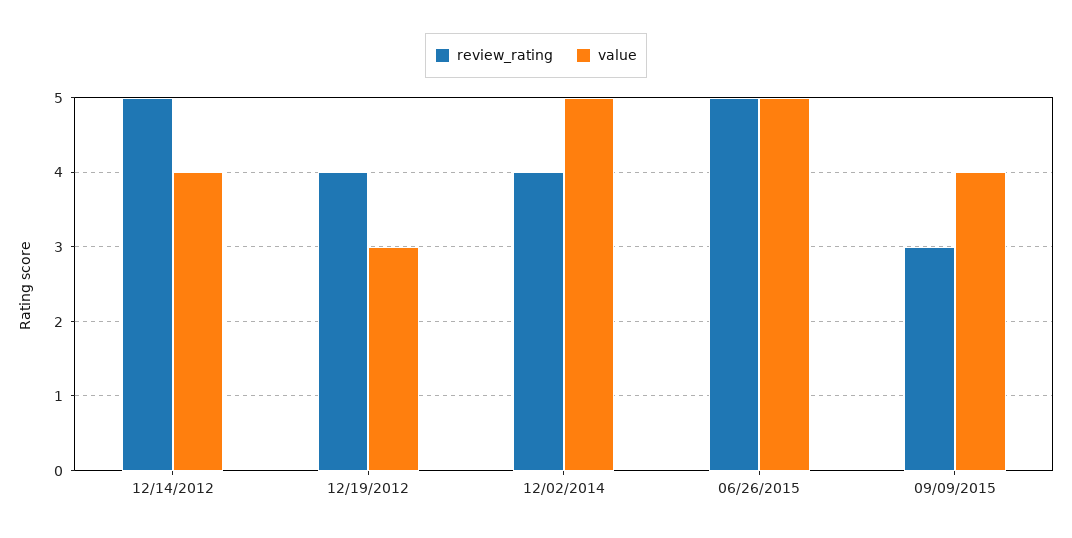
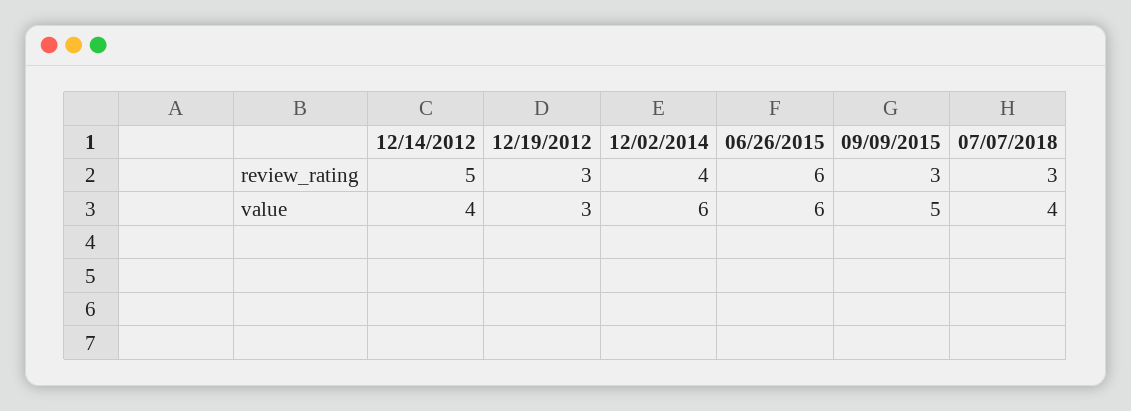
review_rating, 12/19/2012: 4 -> 3
value, 12/02/2014: 5 -> 6
review_rating, 06/26/2015: 5 -> 6
value, 06/26/2015: 5 -> 6
value, 09/09/2015: 4 -> 5
review_rating, 07/07/2018: none -> 3
value, 07/07/2018: none -> 4

